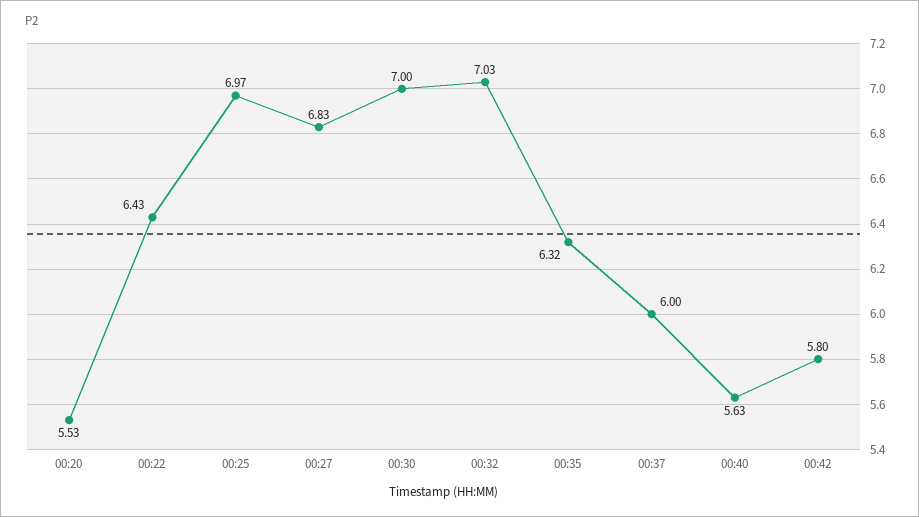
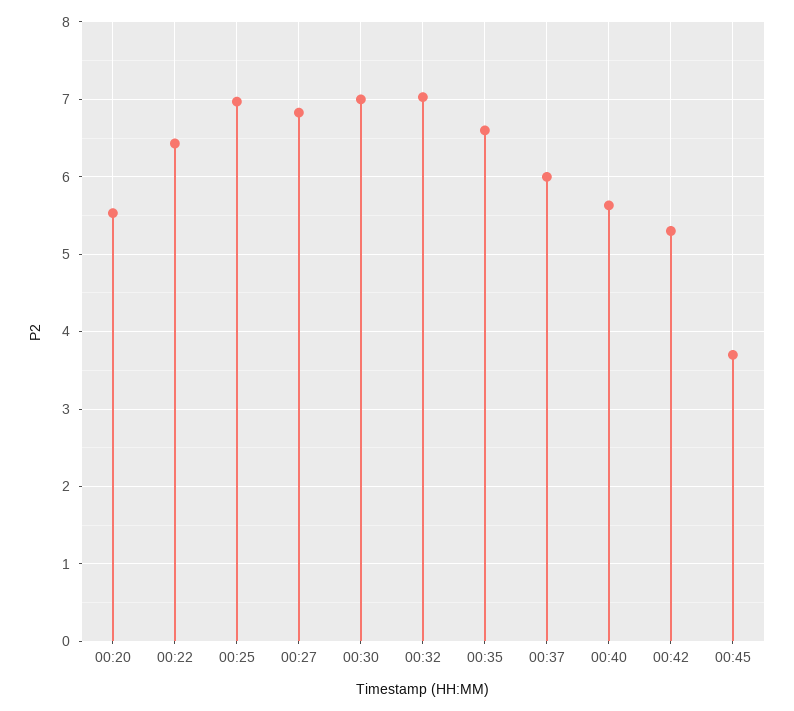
00:35: 6.32 -> 6.6
00:42: 5.8 -> 5.3
00:45: none -> 3.7

